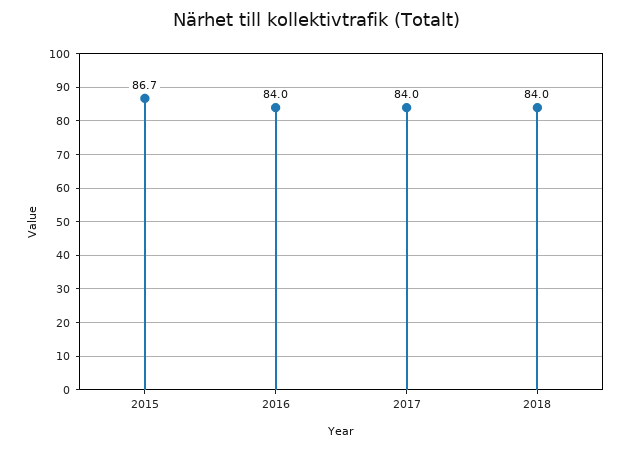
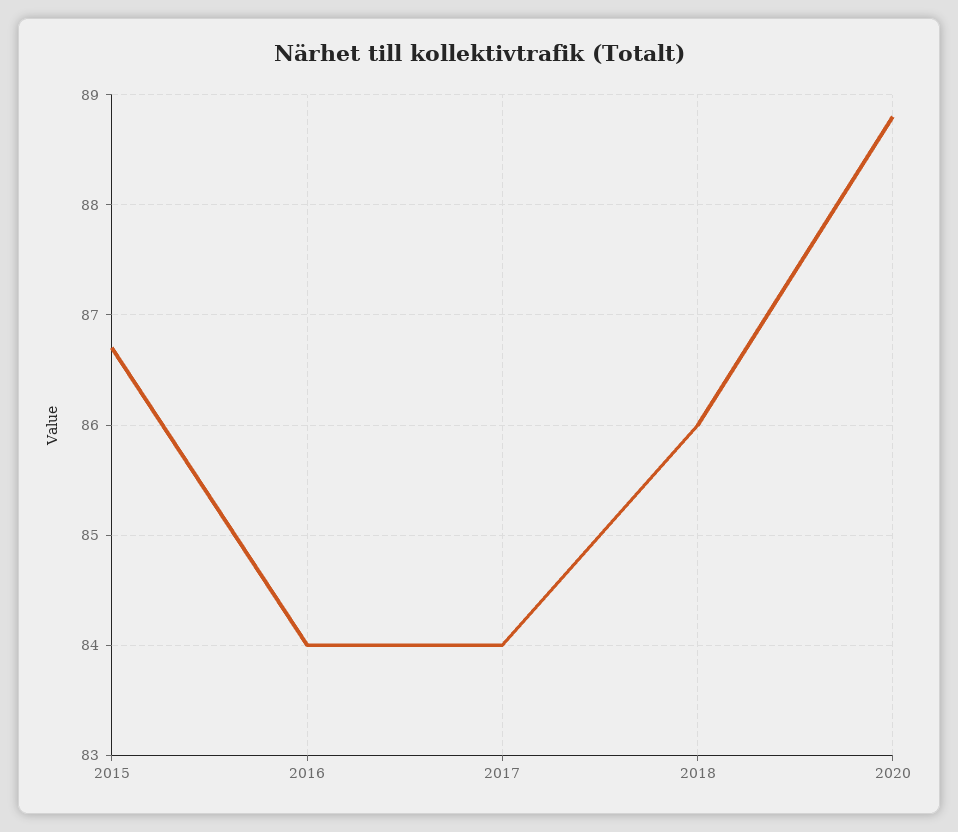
2018: 84 -> 86
2020: none -> 88.8

